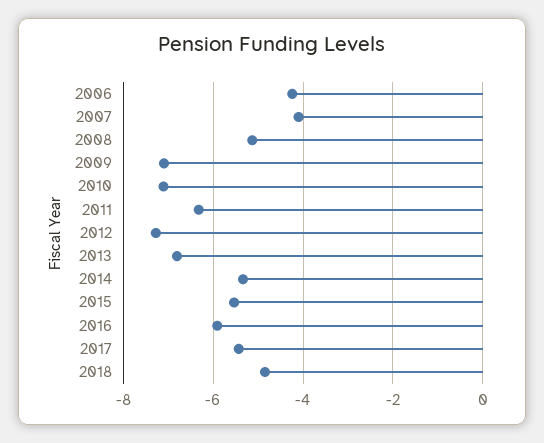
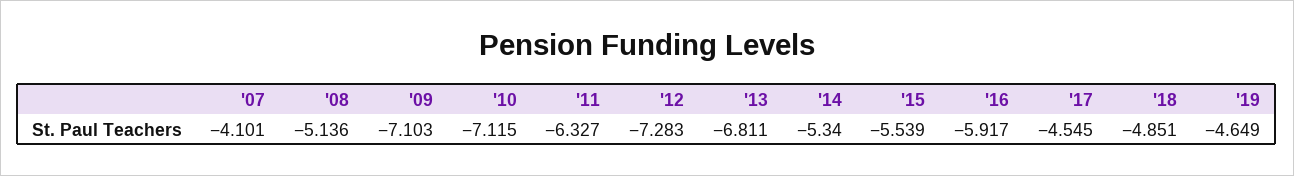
2006: -4.2 -> none
2017: -5.4 -> -4.545
'19: none -> -4.649

